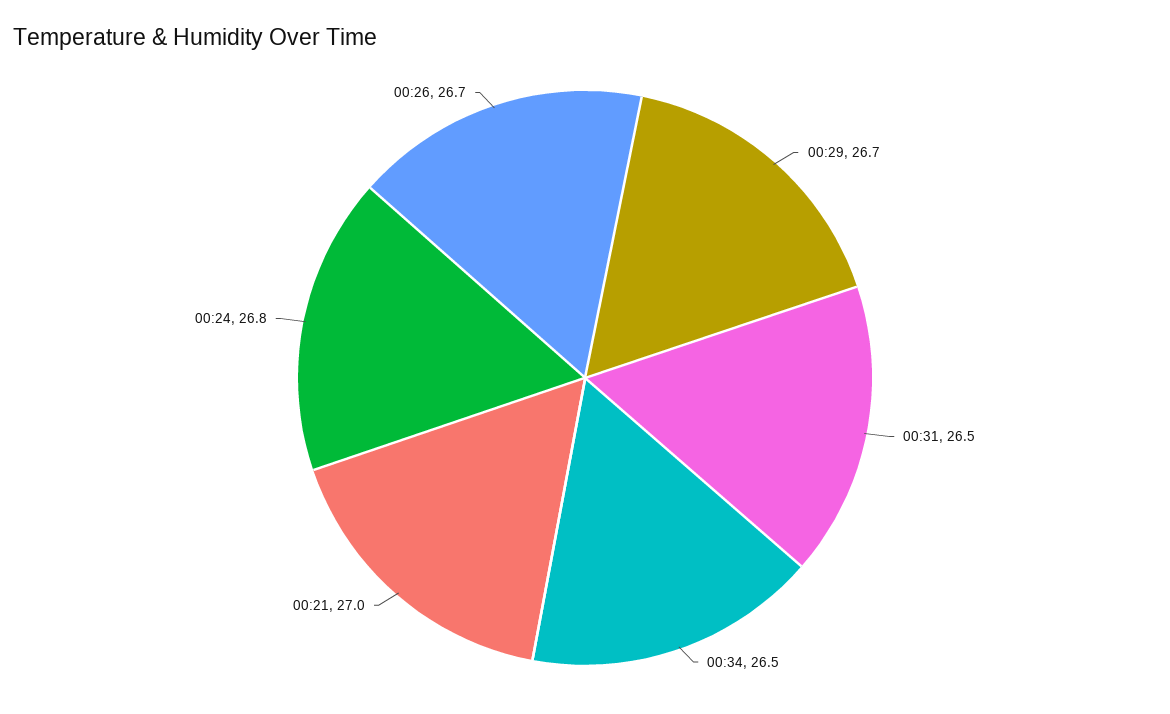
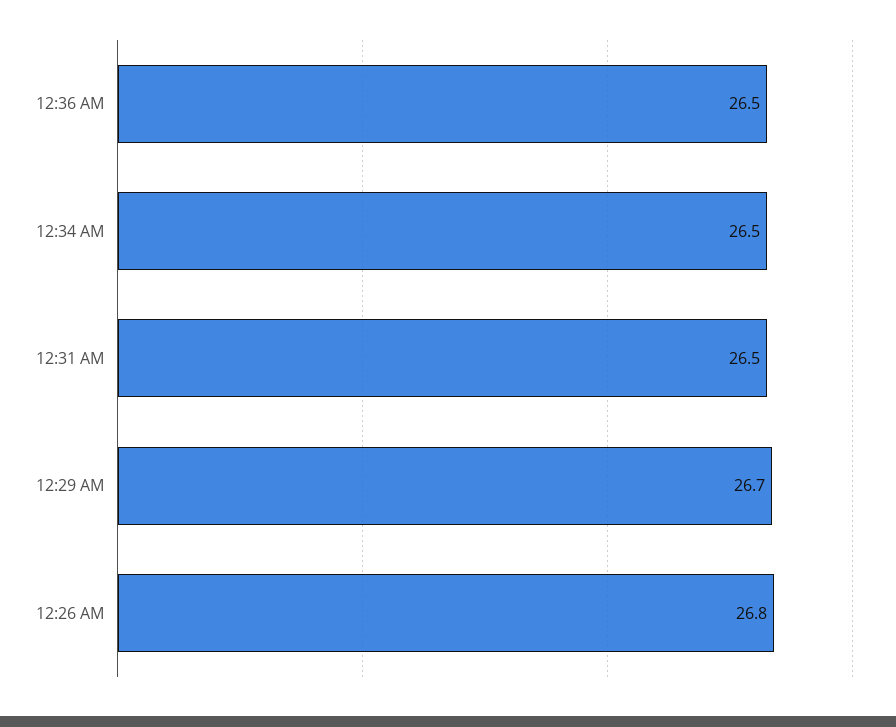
00:21: 27 -> none
00:24: 26.8 -> none
00:26: 26.7 -> 26.8
12:36 AM: none -> 26.5

